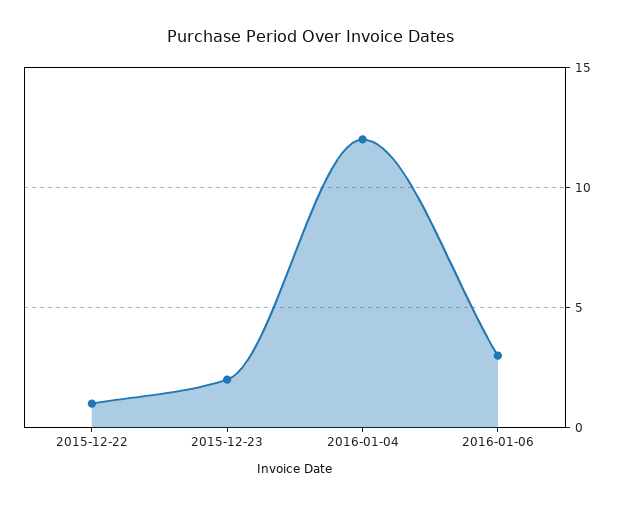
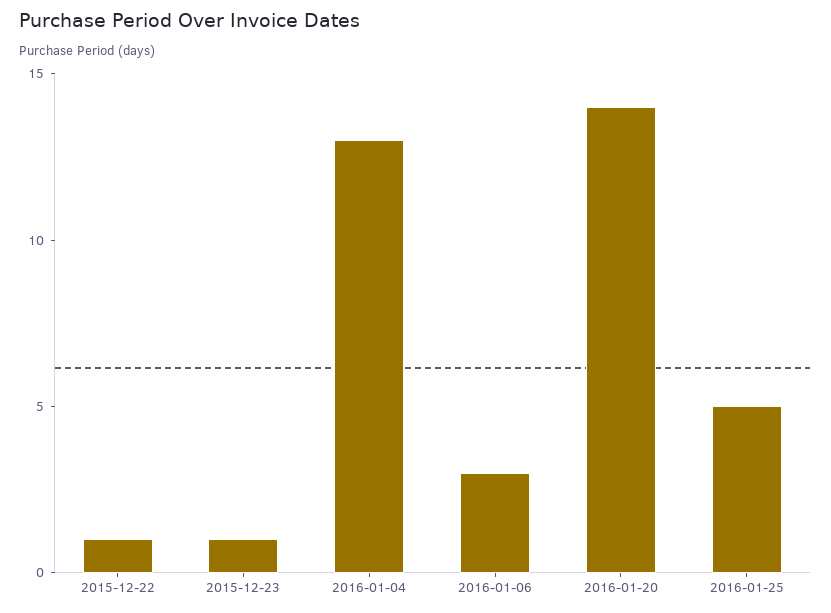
2015-12-23: 2 -> 1
2016-01-04: 12 -> 13
2016-01-20: none -> 14
2016-01-25: none -> 5

